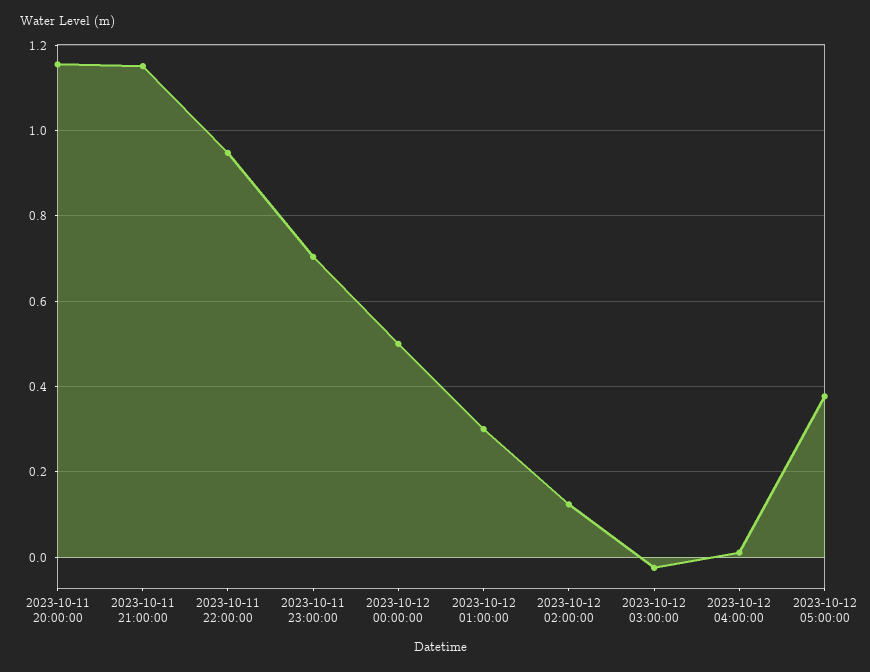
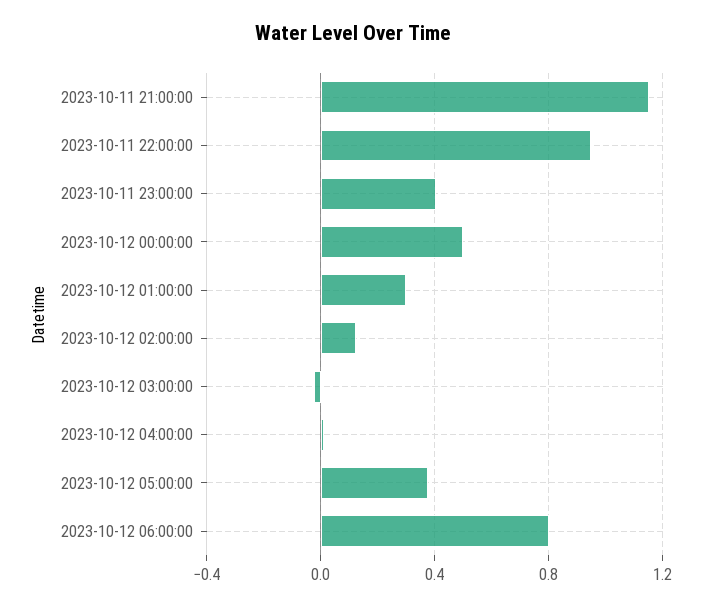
2023-10-11 20:00:00: 1.16 -> none
2023-10-11 23:00:00: 0.7 -> 0.4
2023-10-12 06:00:00: none -> 0.8

